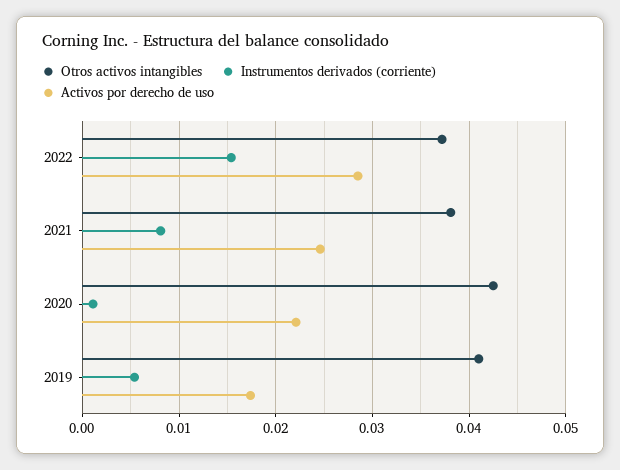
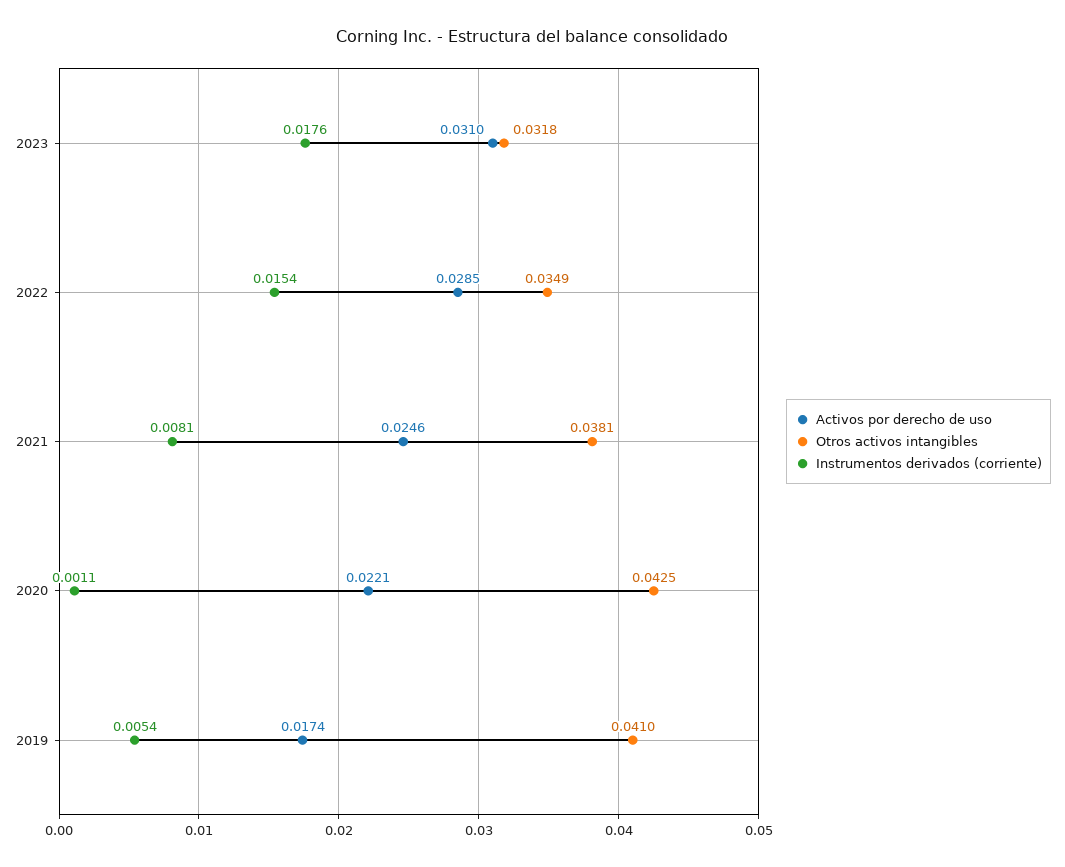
Otros activos intangibles, 2022: 0.037 -> 0.0349
Activos por derecho de uso, 2023: none -> 0.031
Otros activos intangibles, 2023: none -> 0.0318
Instrumentos derivados (corriente), 2023: none -> 0.0176

